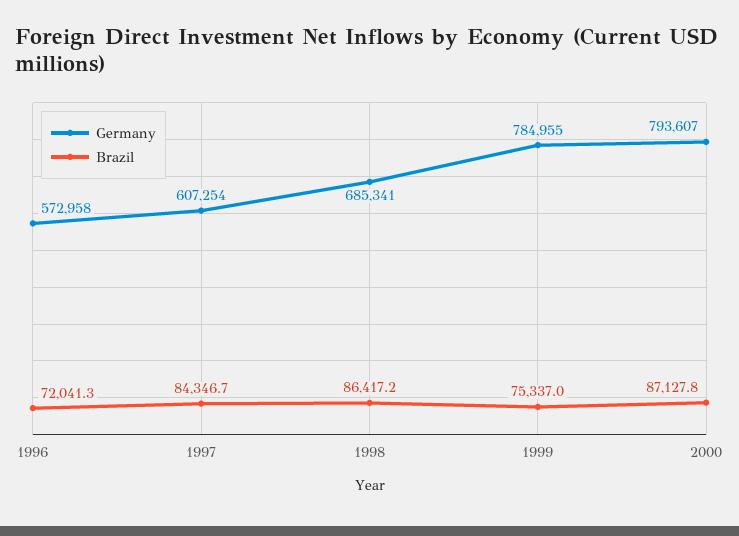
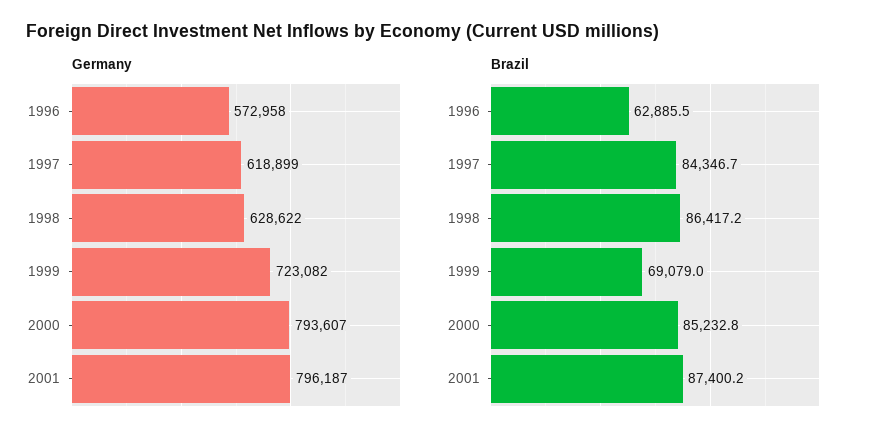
Brazil, 1996: 72041.3 -> 62885.5
Germany, 1997: 607254 -> 618899
Germany, 1998: 685341 -> 628622
Germany, 1999: 784955 -> 723082
Brazil, 1999: 75337 -> 69079
Brazil, 2000: 87127.8 -> 85232.8
Germany, 2001: none -> 796187
Brazil, 2001: none -> 87400.2

